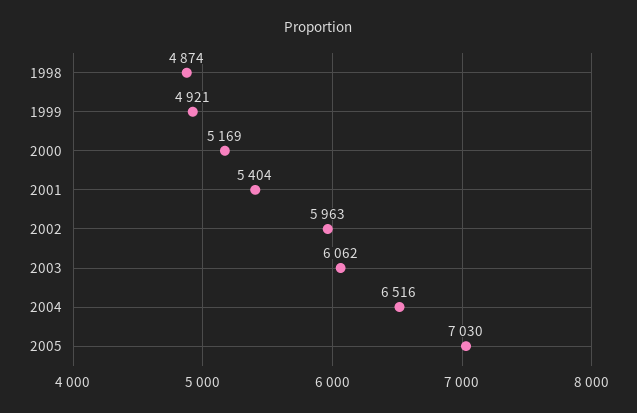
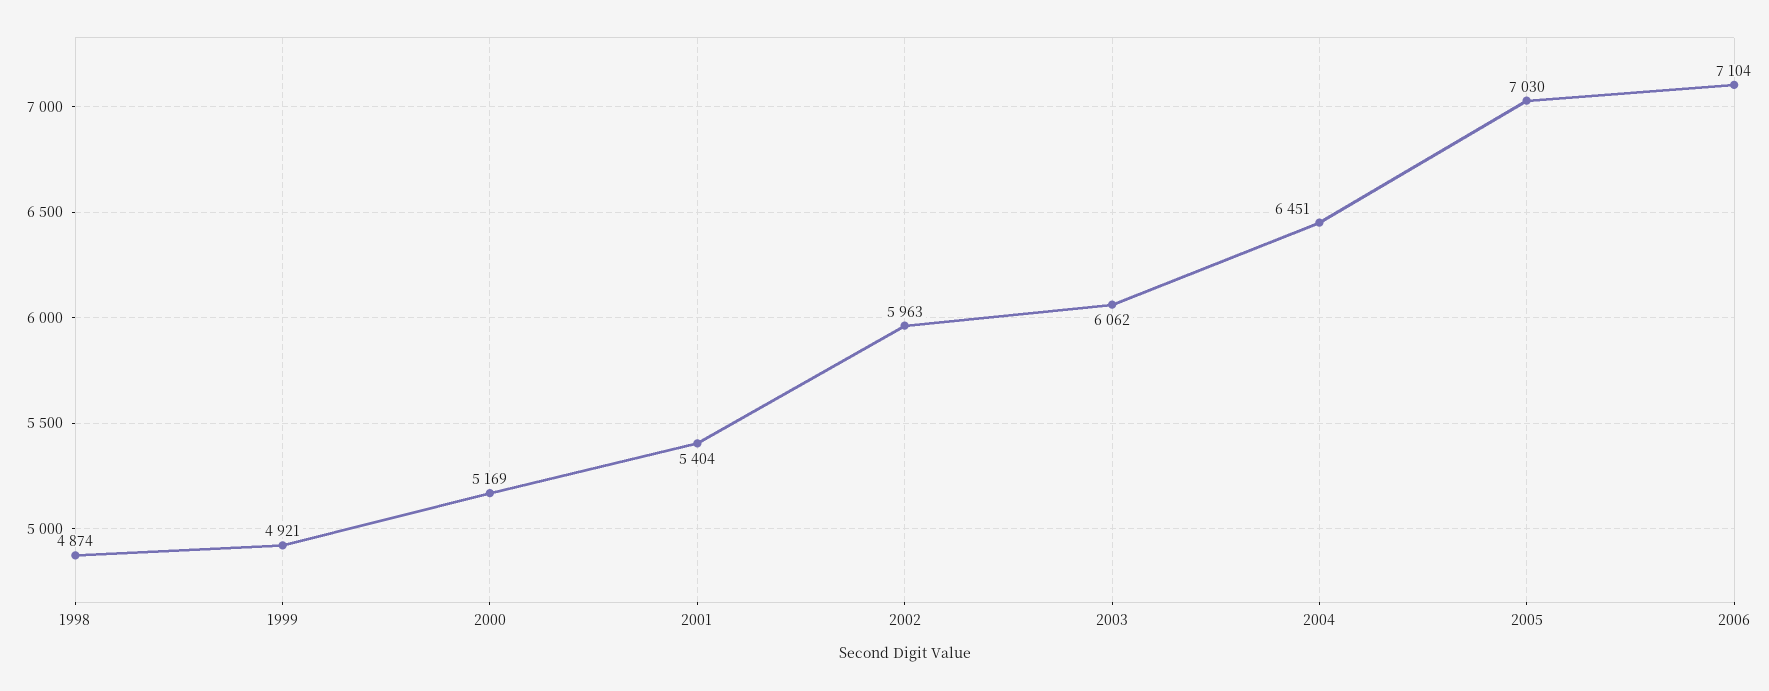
2004: 6516 -> 6451
2006: none -> 7104

